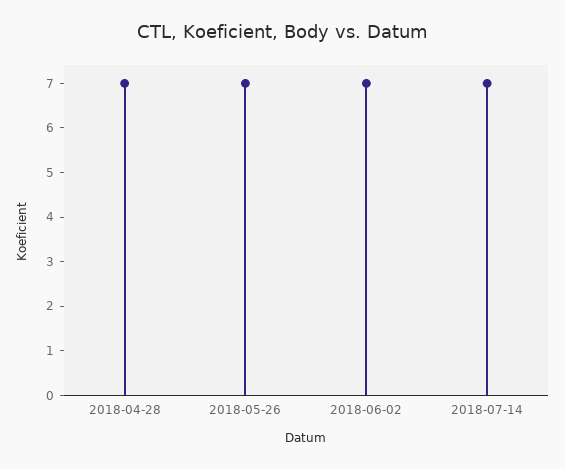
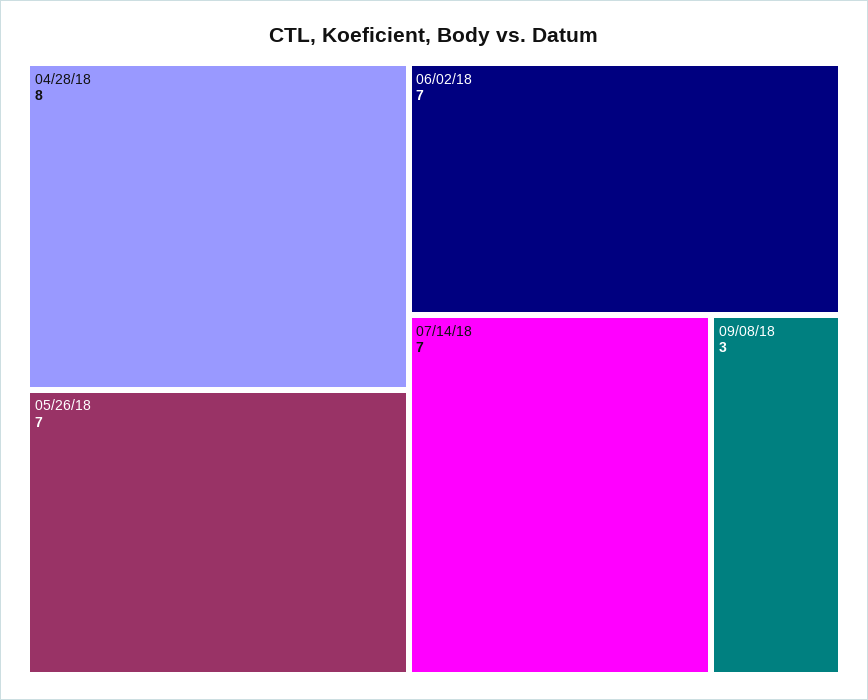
2018-04-28: 7 -> 8
09/08/18: none -> 3

